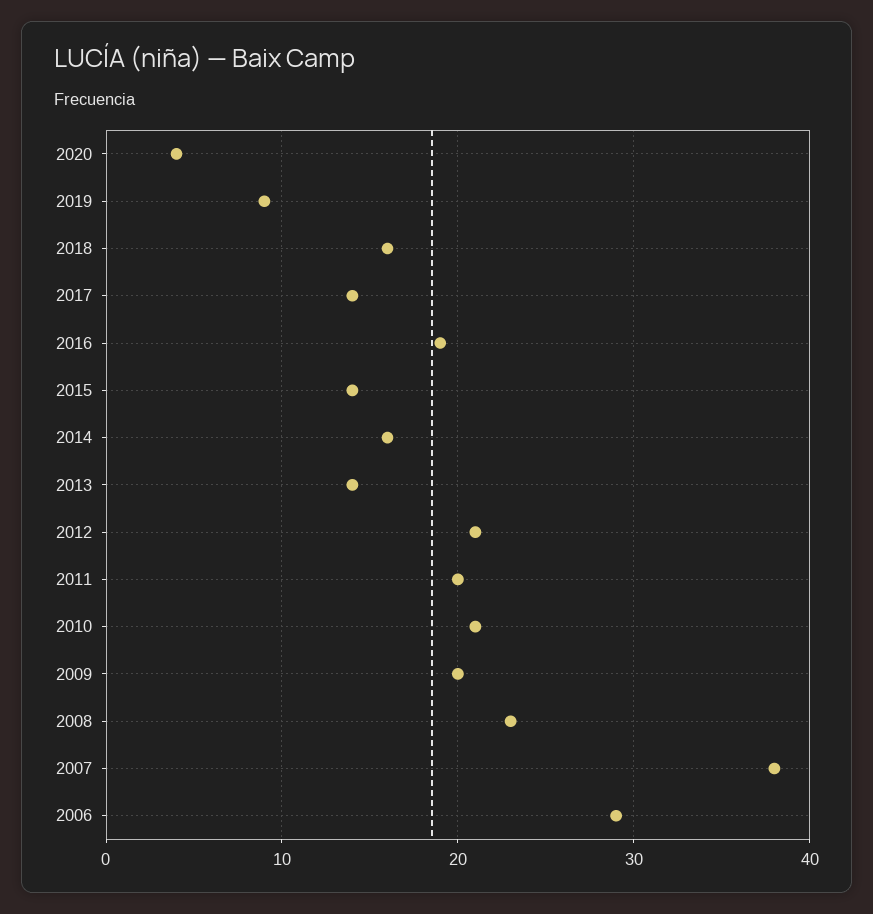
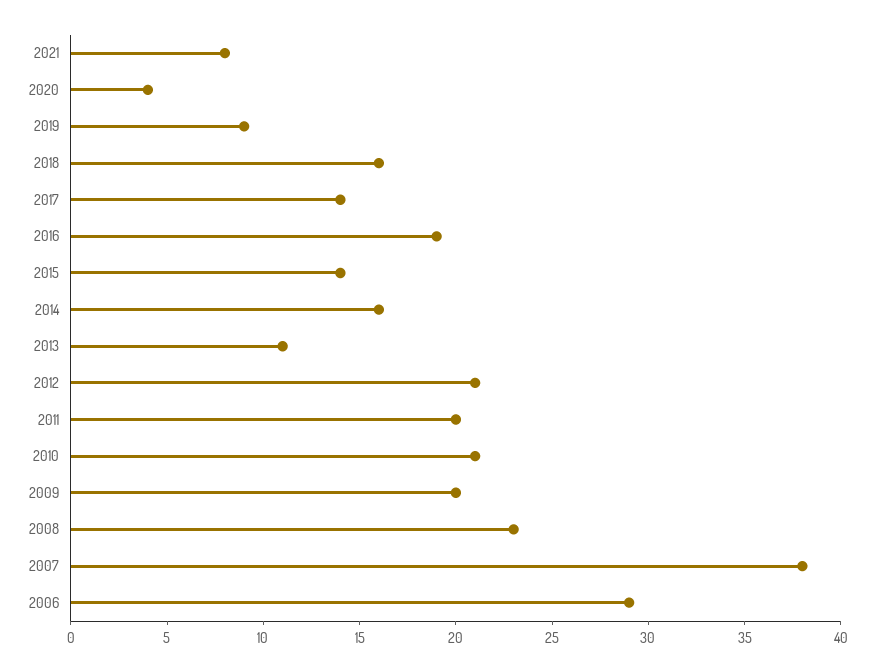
2013: 14 -> 11
2021: none -> 8

